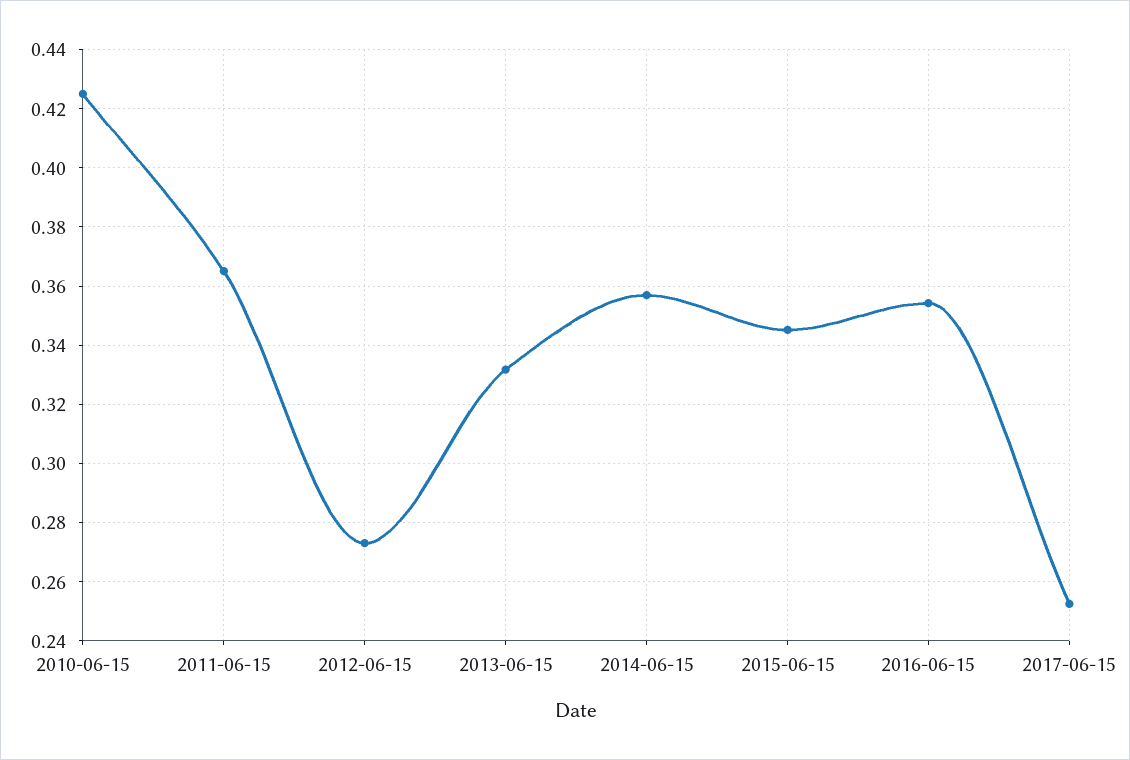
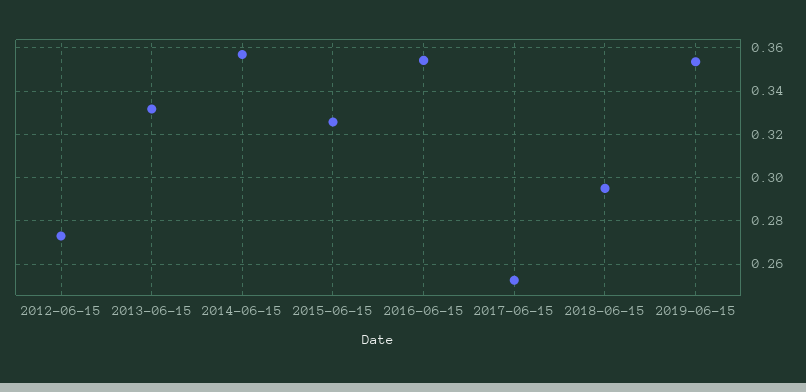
2010-06-15: 0.425 -> none
2011-06-15: 0.365 -> none
2015-06-15: 0.345 -> 0.325
2018-06-15: none -> 0.295
2019-06-15: none -> 0.355

